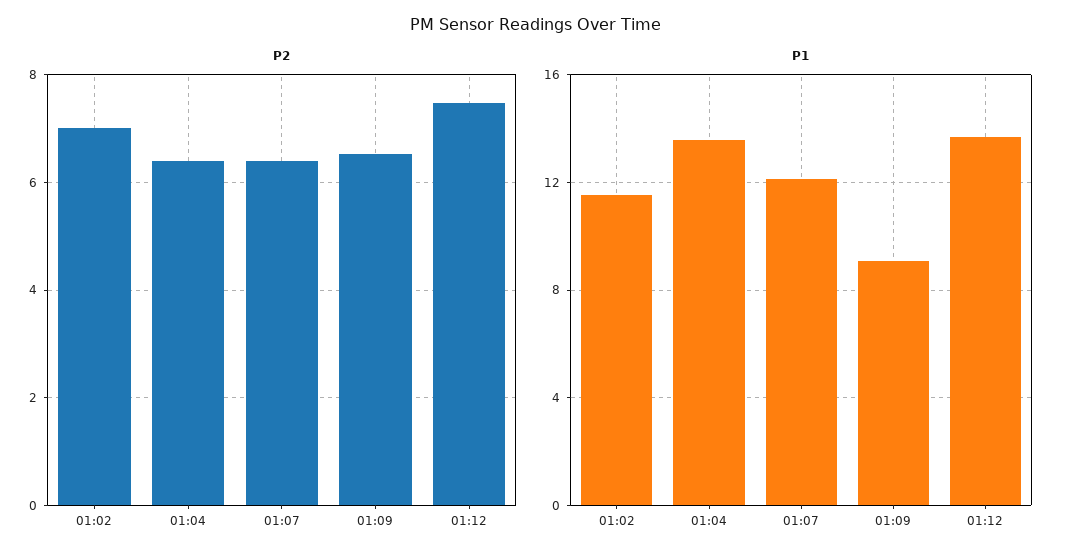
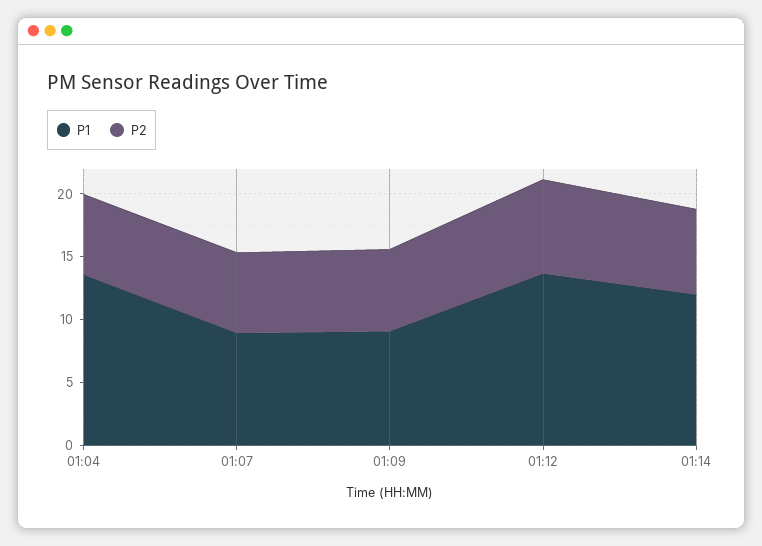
P2, 01:02: 7 -> none
P1, 01:02: 11.5 -> none
P1, 01:07: 12 -> 9
P1, 01:14: none -> 12
P2, 01:14: none -> 7

